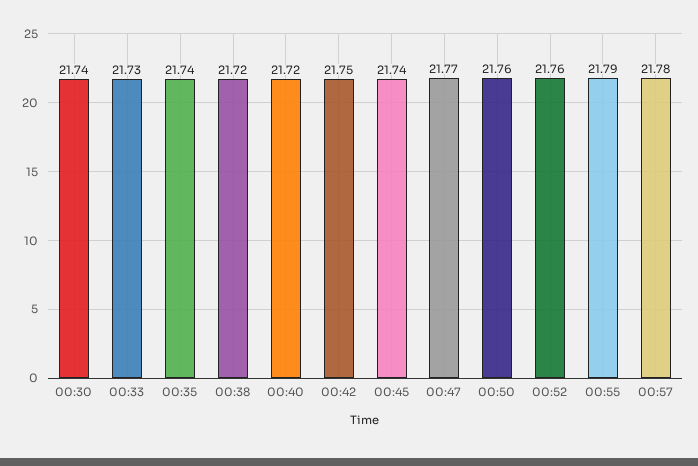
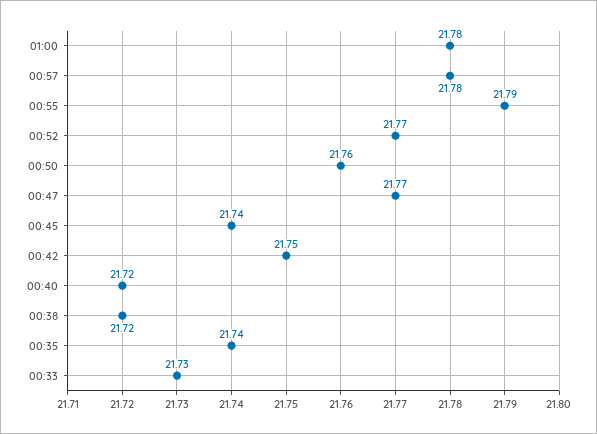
00:30: 21.74 -> none
00:52: 21.76 -> 21.77
01:00: none -> 21.78

